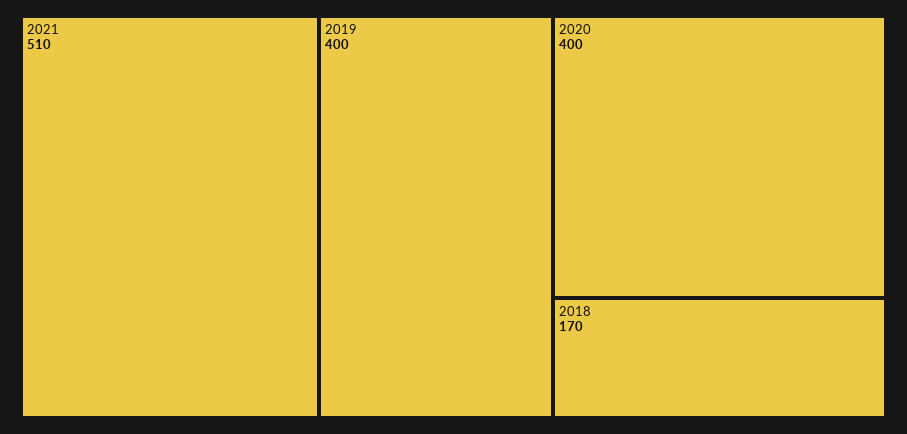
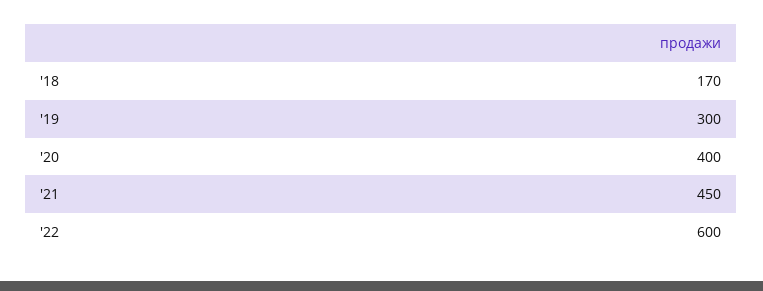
2021: 510 -> 450
2019: 400 -> 300
'22: none -> 600

